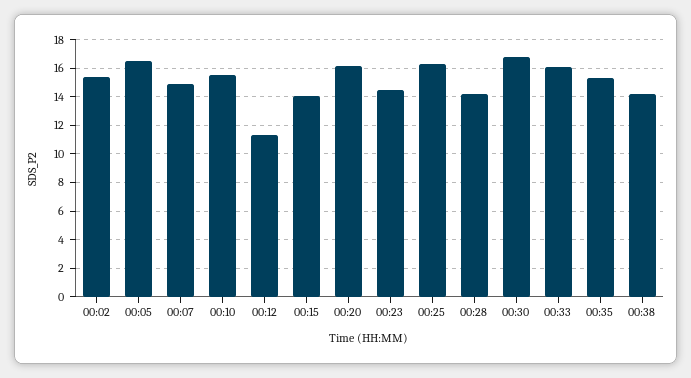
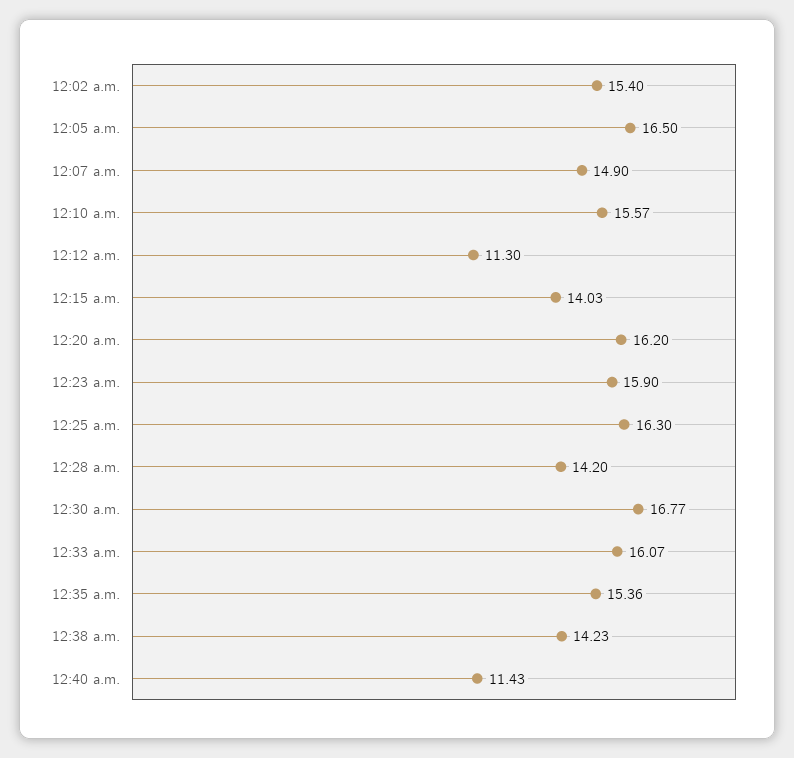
00:23: 14.5 -> 15.9
12:40 a.m.: none -> 11.43

